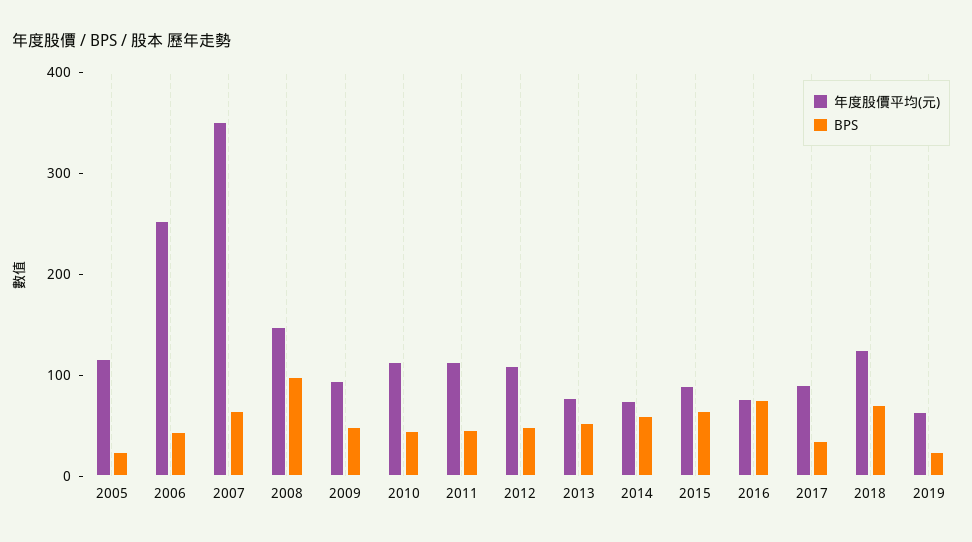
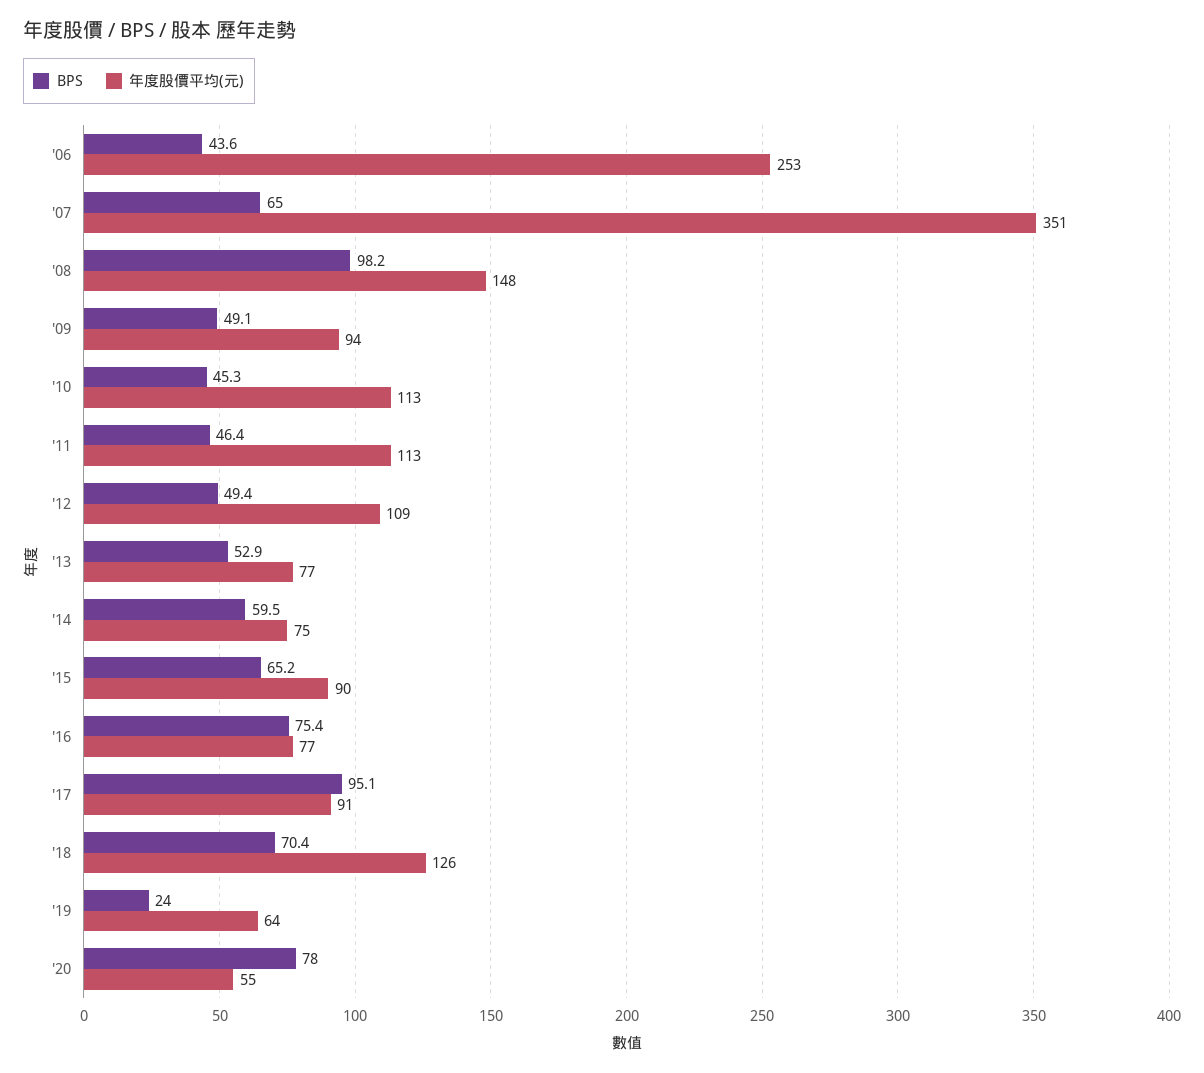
年度股價平均(元), 2005: 120 -> none
BPS, 2005: 20 -> none
BPS, 2017: 40 -> 95.1
BPS, '20: none -> 78
年度股價平均(元), '20: none -> 55

